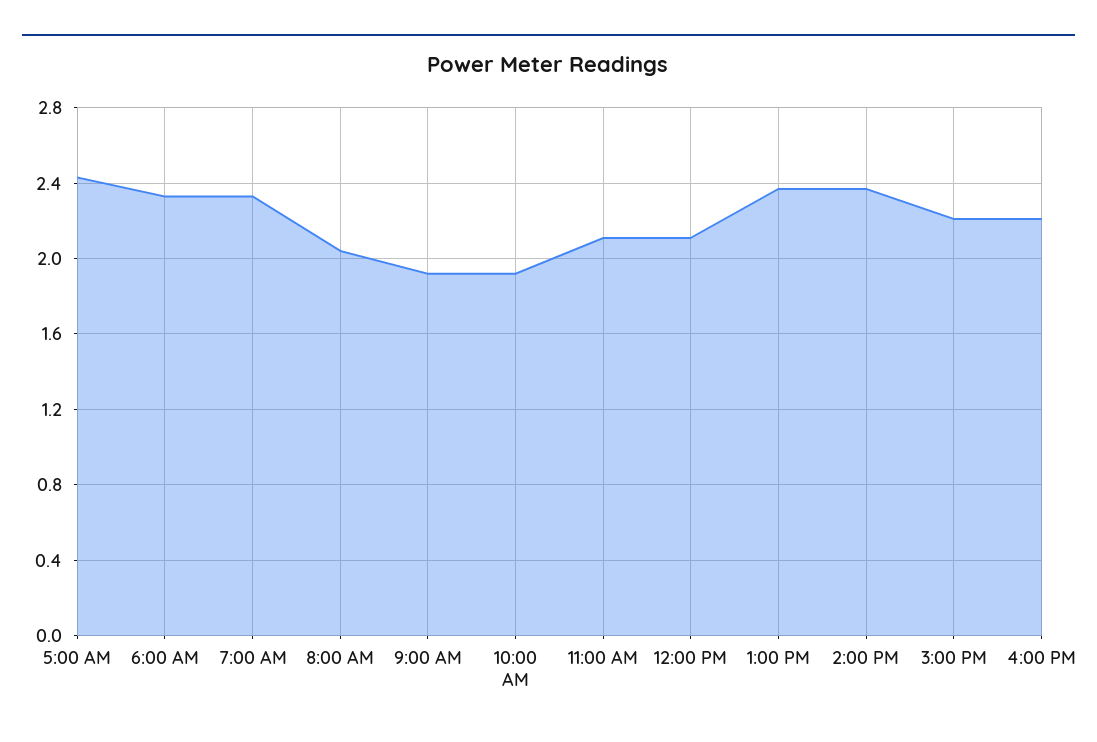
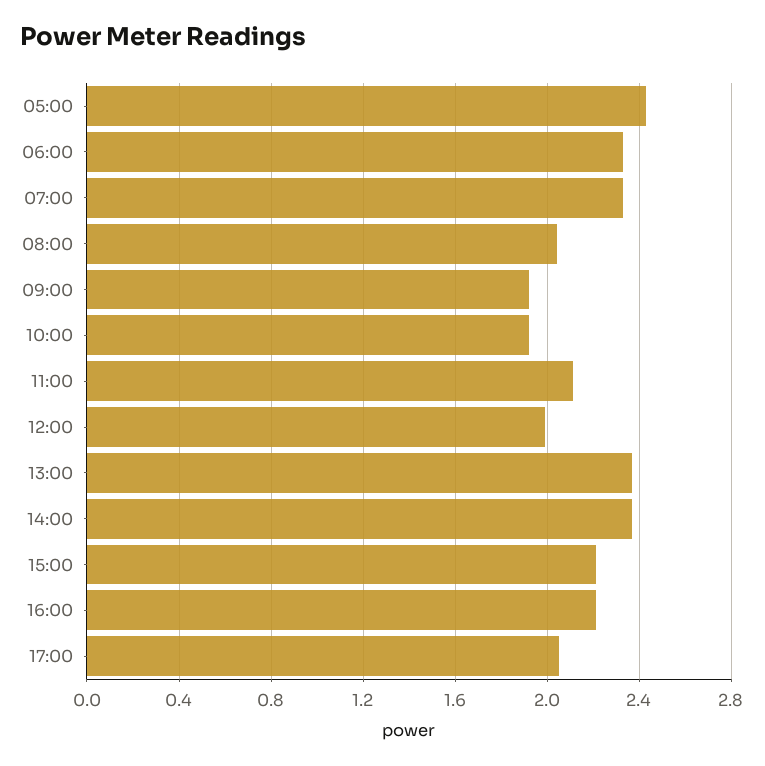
12:00 PM: 2.1 -> 2
17:00: none -> 2.05

